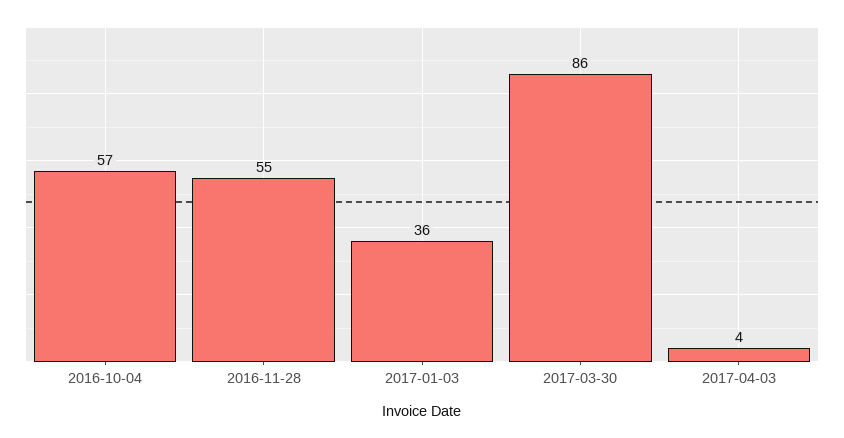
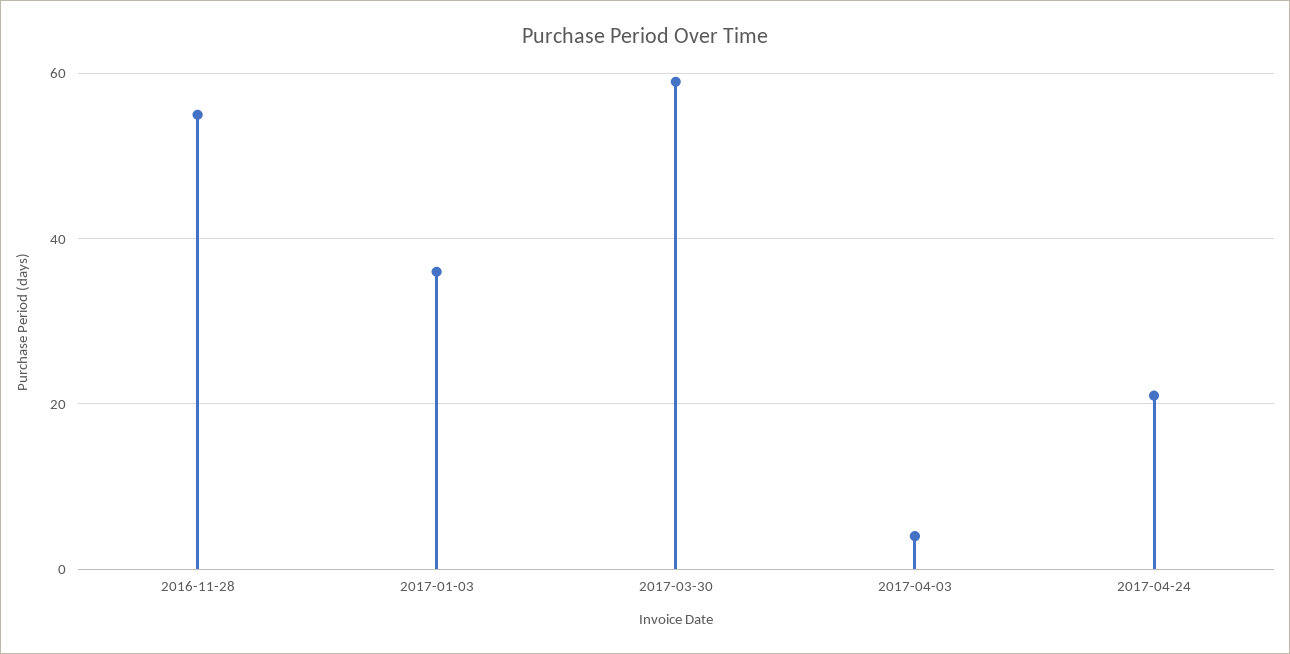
2016-10-04: 57 -> none
2017-03-30: 86 -> 60
2017-04-24: none -> 20

